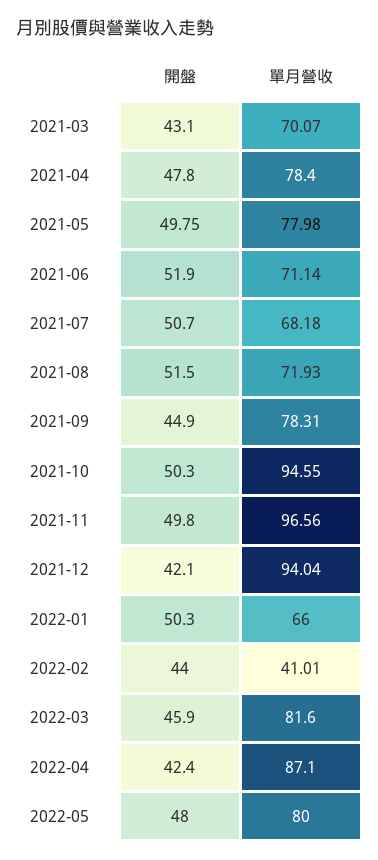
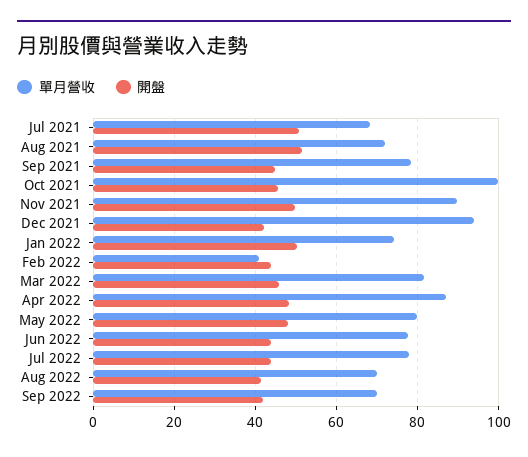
開盤, 2021-03: 43.1 -> none
單月營收, 2021-03: 70.07 -> none
開盤, 2021-04: 47.8 -> none
單月營收, 2021-04: 78.4 -> none
開盤, 2021-05: 49.75 -> none
單月營收, 2021-05: 77.98 -> none
開盤, 2021-06: 51.9 -> none
單月營收, 2021-06: 71.14 -> none
開盤, 2021-10: 50.3 -> 46
單月營收, 2021-10: 94.55 -> 100
單月營收, 2021-11: 96.56 -> 90
單月營收, 2022-01: 66 -> 74
開盤, 2022-04: 42.4 -> 48
單月營收, Jun 2022: none -> 78
開盤, Jun 2022: none -> 44
單月營收, Jul 2022: none -> 78
開盤, Jul 2022: none -> 44
單月營收, Aug 2022: none -> 70
開盤, Aug 2022: none -> 42
單月營收, Sep 2022: none -> 70
開盤, Sep 2022: none -> 42

